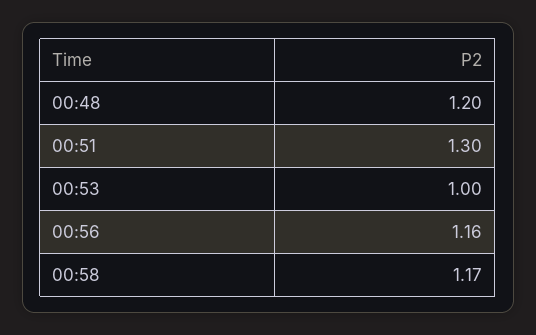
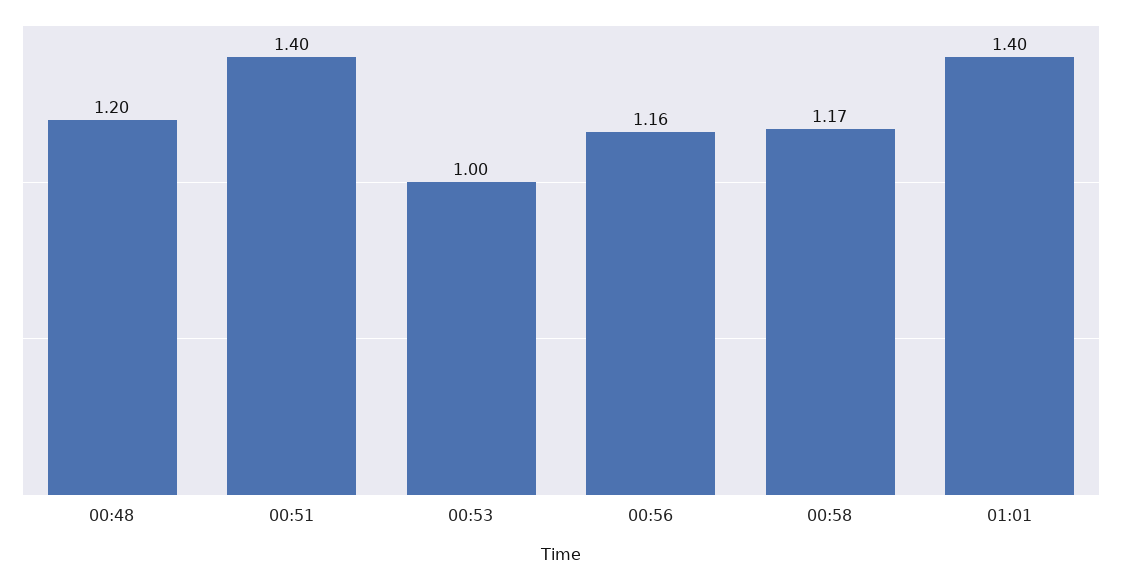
00:51: 1.3 -> 1.4
01:01: none -> 1.4

